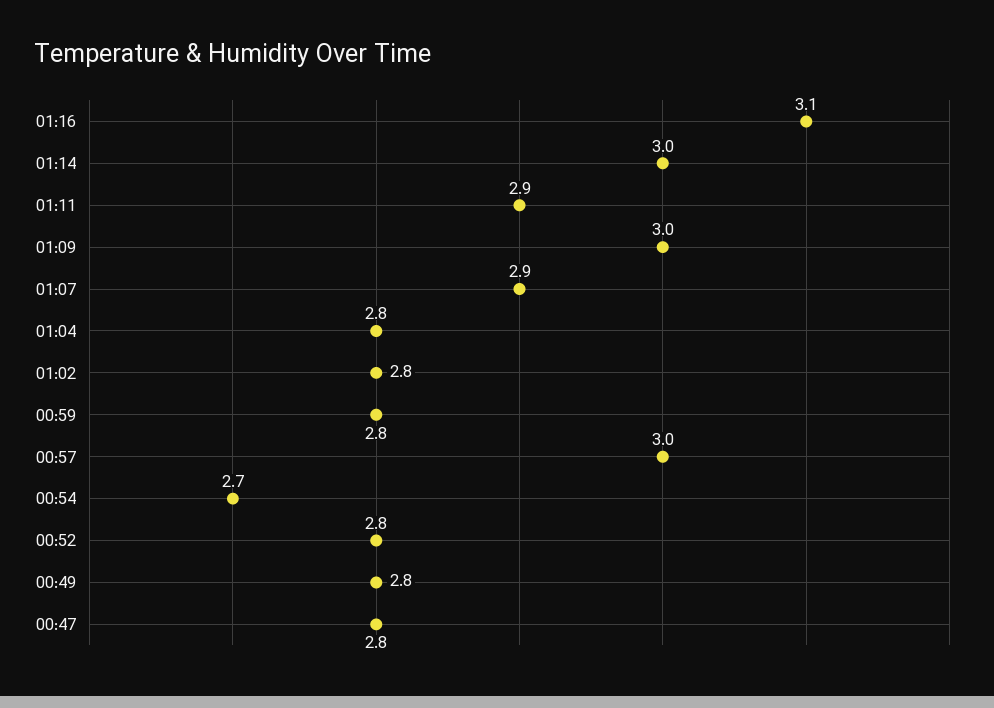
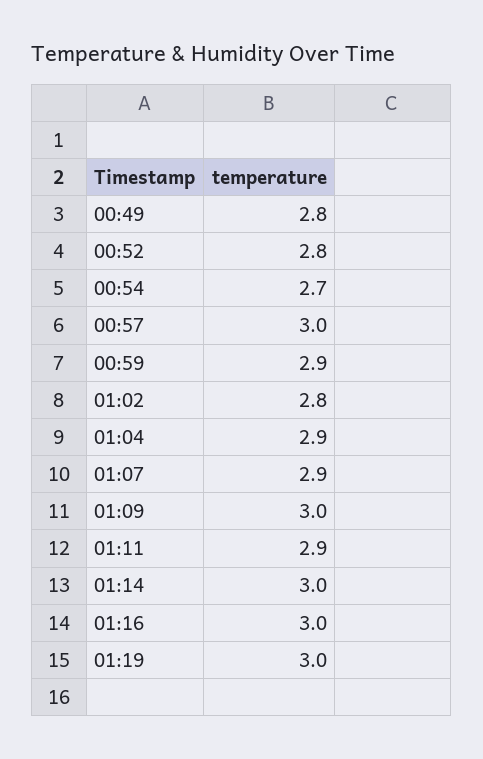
01:16: 3.1 -> 3
01:04: 2.8 -> 2.9
00:59: 2.8 -> 2.9
00:47: 2.8 -> none
01:19: none -> 3

